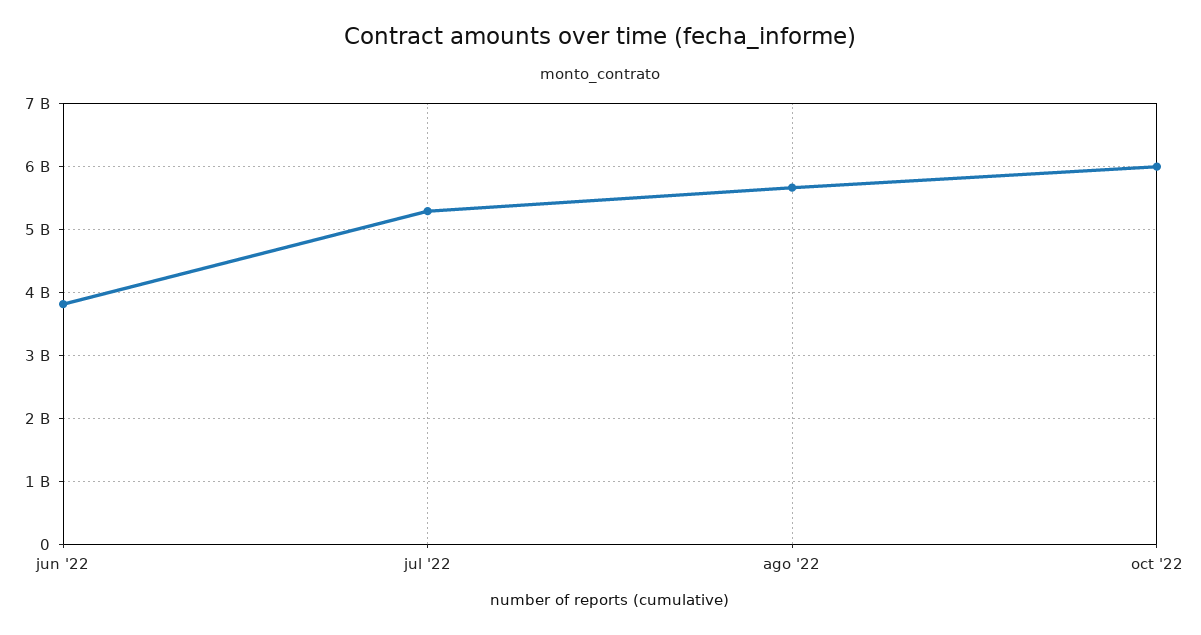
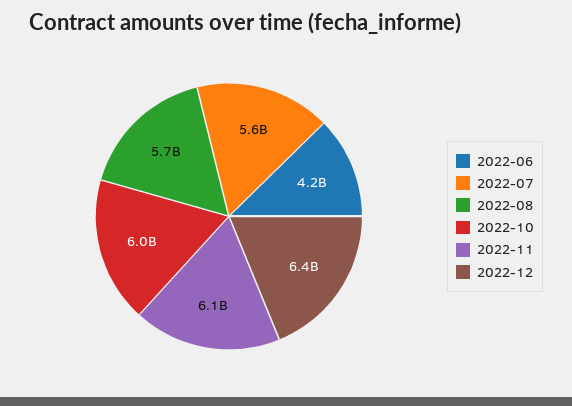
jun '22: 3800000000 -> 4200000000
jul '22: 5300000000 -> 5600000000
2022-11: none -> 6100000000
2022-12: none -> 6400000000

